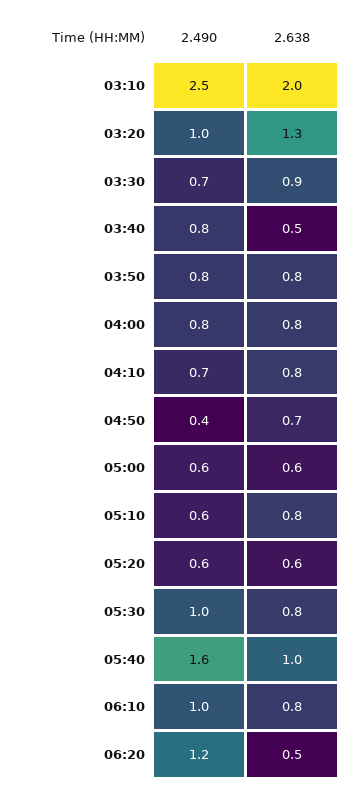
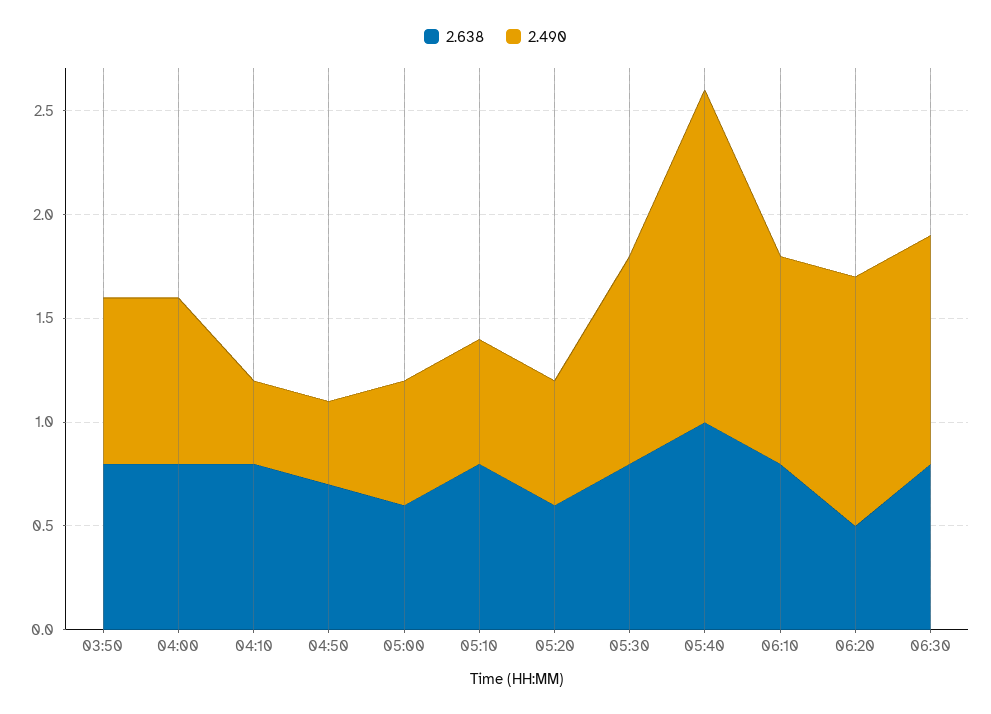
2.490, 03:10: 2.5 -> none
2.638, 03:10: 2 -> none
2.490, 03:20: 1 -> none
2.638, 03:20: 1.3 -> none
2.490, 03:30: 0.7 -> none
2.638, 03:30: 0.9 -> none
2.490, 03:40: 0.8 -> none
2.638, 03:40: 0.5 -> none
2.490, 04:10: 0.7 -> 0.4
2.638, 06:30: none -> 0.8
2.490, 06:30: none -> 1.1

